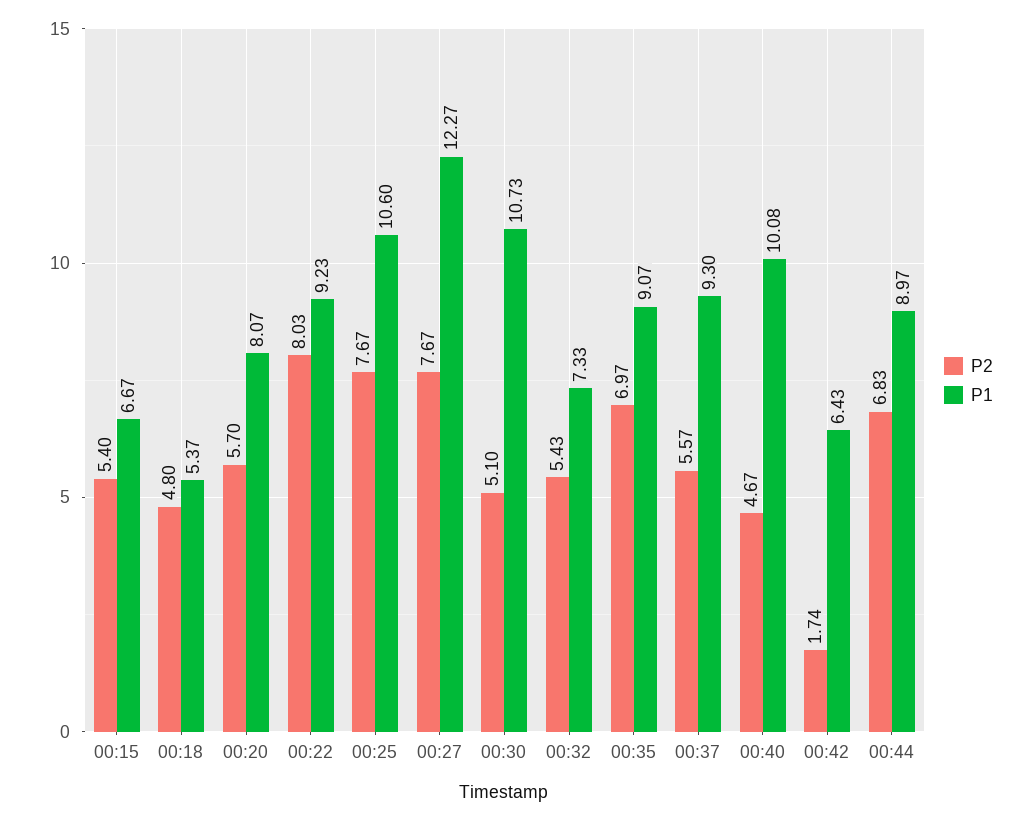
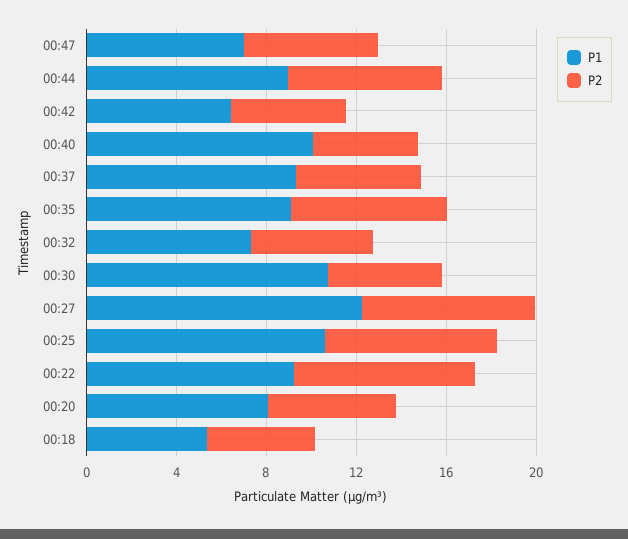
P2, 00:15: 5.4 -> none
P1, 00:15: 6.67 -> none
P2, 00:42: 1.74 -> 5
P1, 00:47: none -> 7
P2, 00:47: none -> 6

